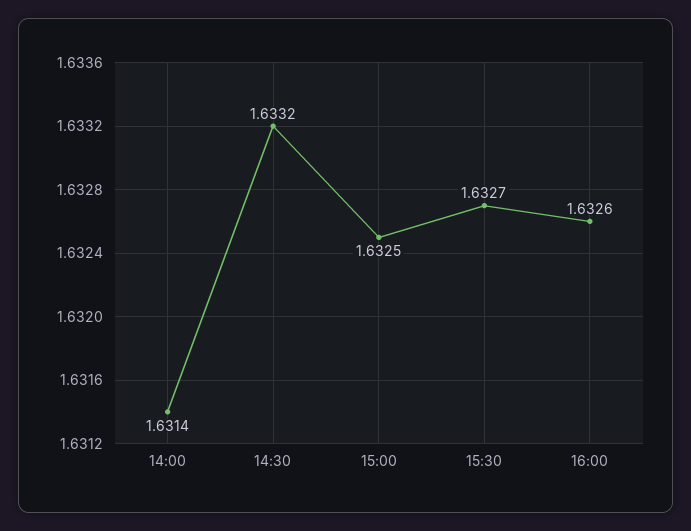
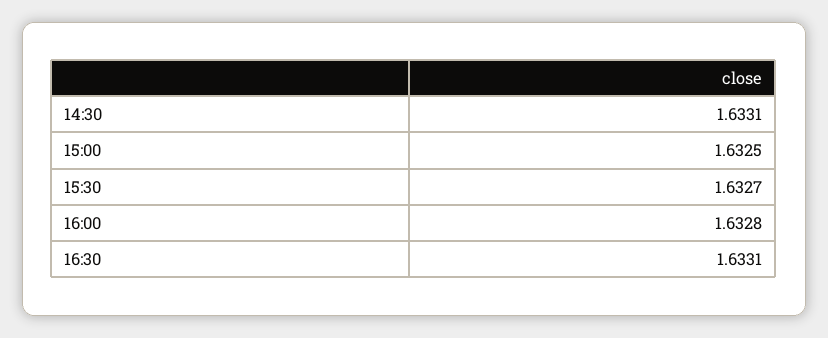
14:00: 1.6314 -> none
14:30: 1.6332 -> 1.6331
16:00: 1.6326 -> 1.6328
16:30: none -> 1.6331

